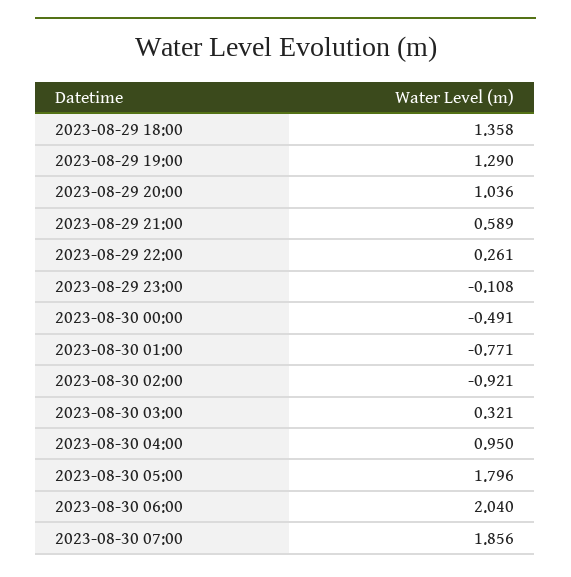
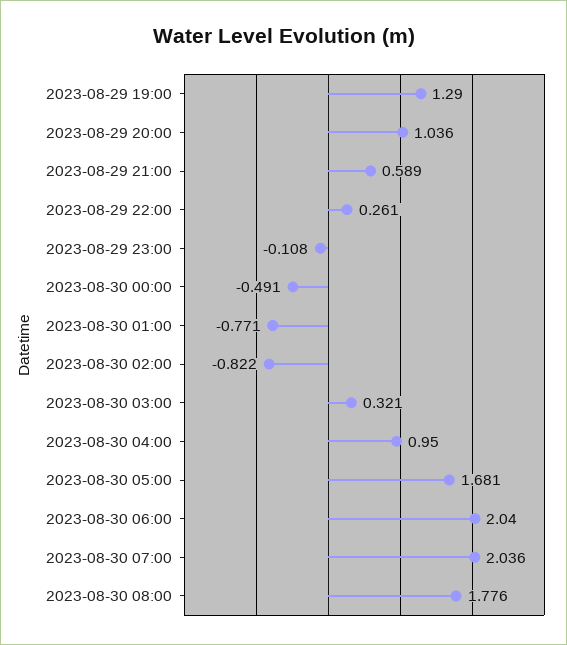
2023-08-29 18:00: 1.358 -> none
2023-08-30 02:00: -0.921 -> -0.822
2023-08-30 05:00: 1.796 -> 1.681
2023-08-30 07:00: 1.856 -> 2.036
2023-08-30 08:00: none -> 1.776

